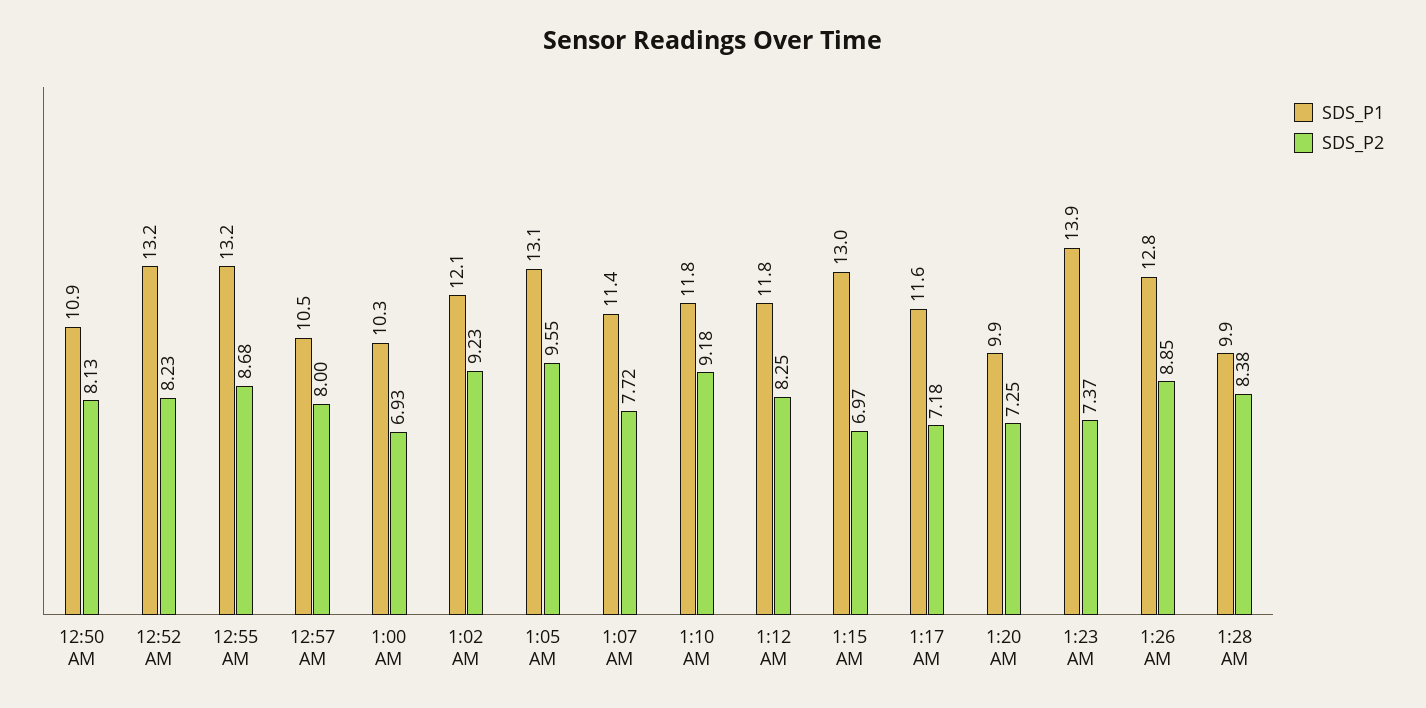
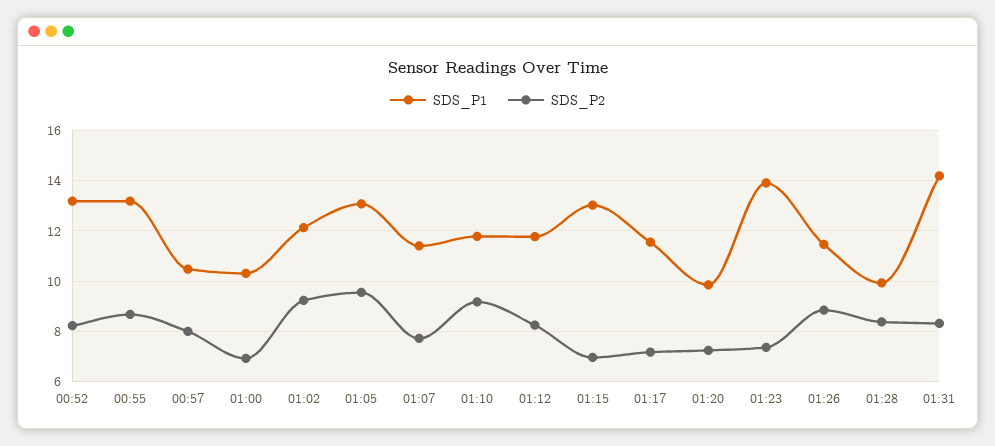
SDS_P1, 12:50 AM: 10.9 -> none
SDS_P2, 12:50 AM: 8.13 -> none
SDS_P1, 1:26 AM: 12.8 -> 11.5
SDS_P1, 01:31: none -> 14.25
SDS_P2, 01:31: none -> 8.25

